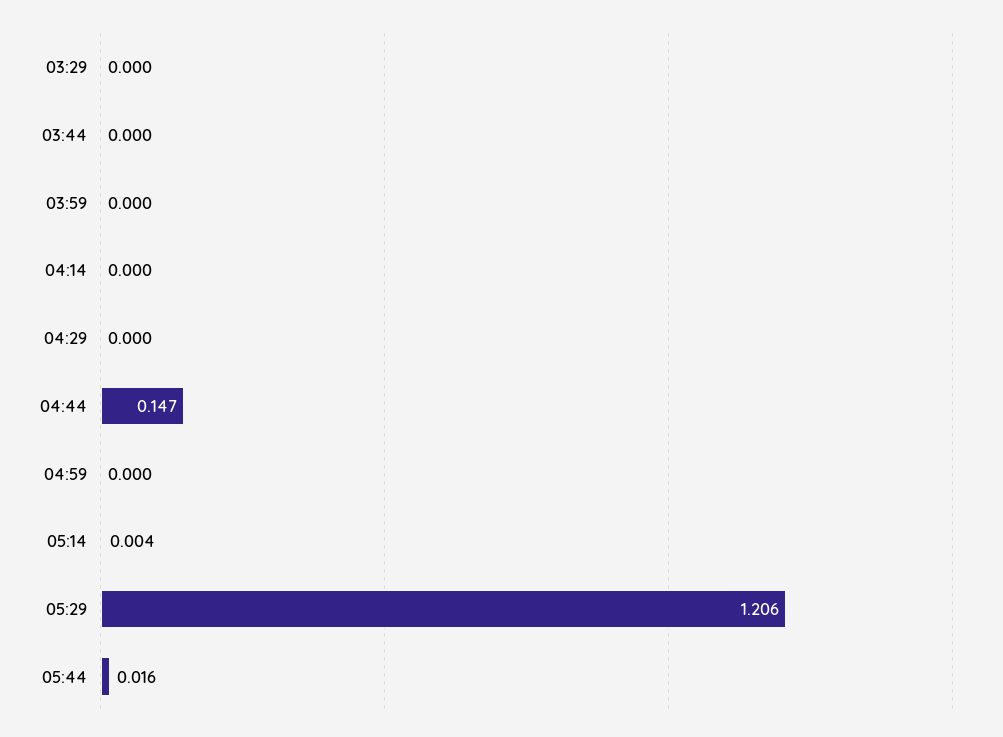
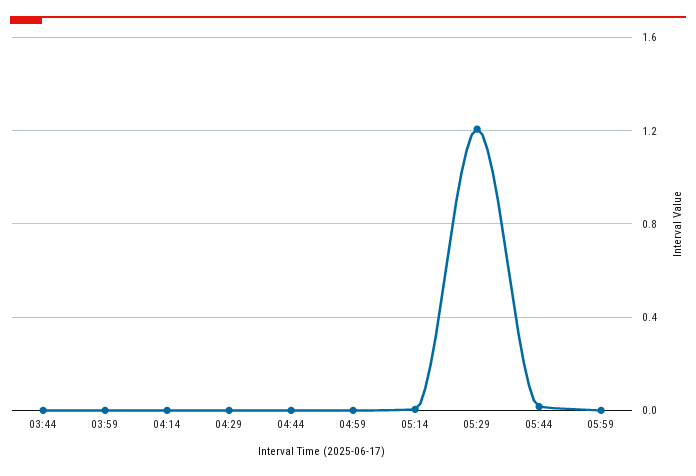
03:29: 0 -> none
04:44: 0.147 -> 0
05:59: none -> 0

